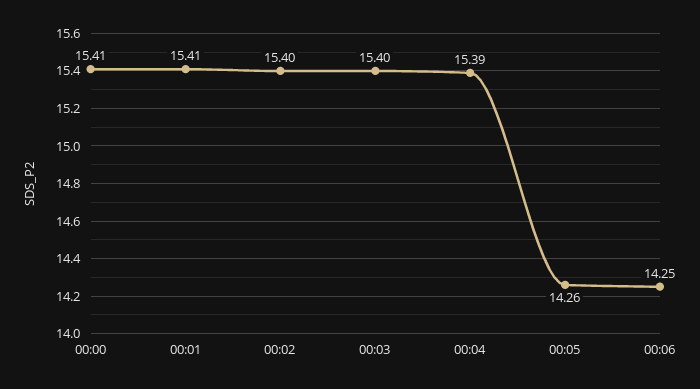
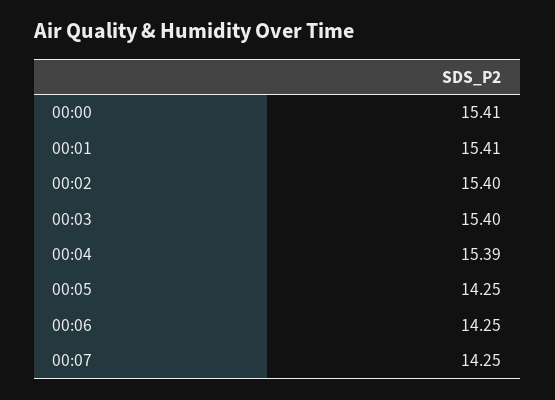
00:05: 14.26 -> 14.25
00:07: none -> 14.25

